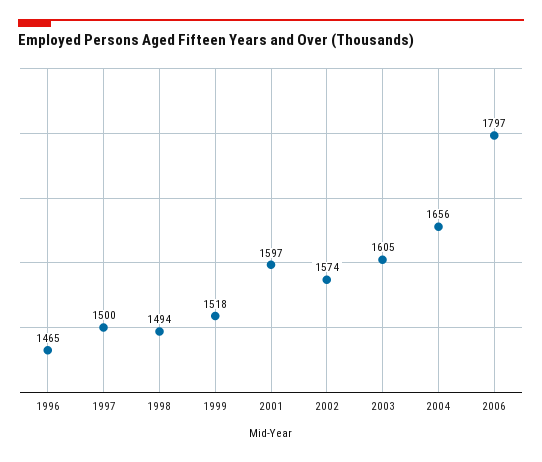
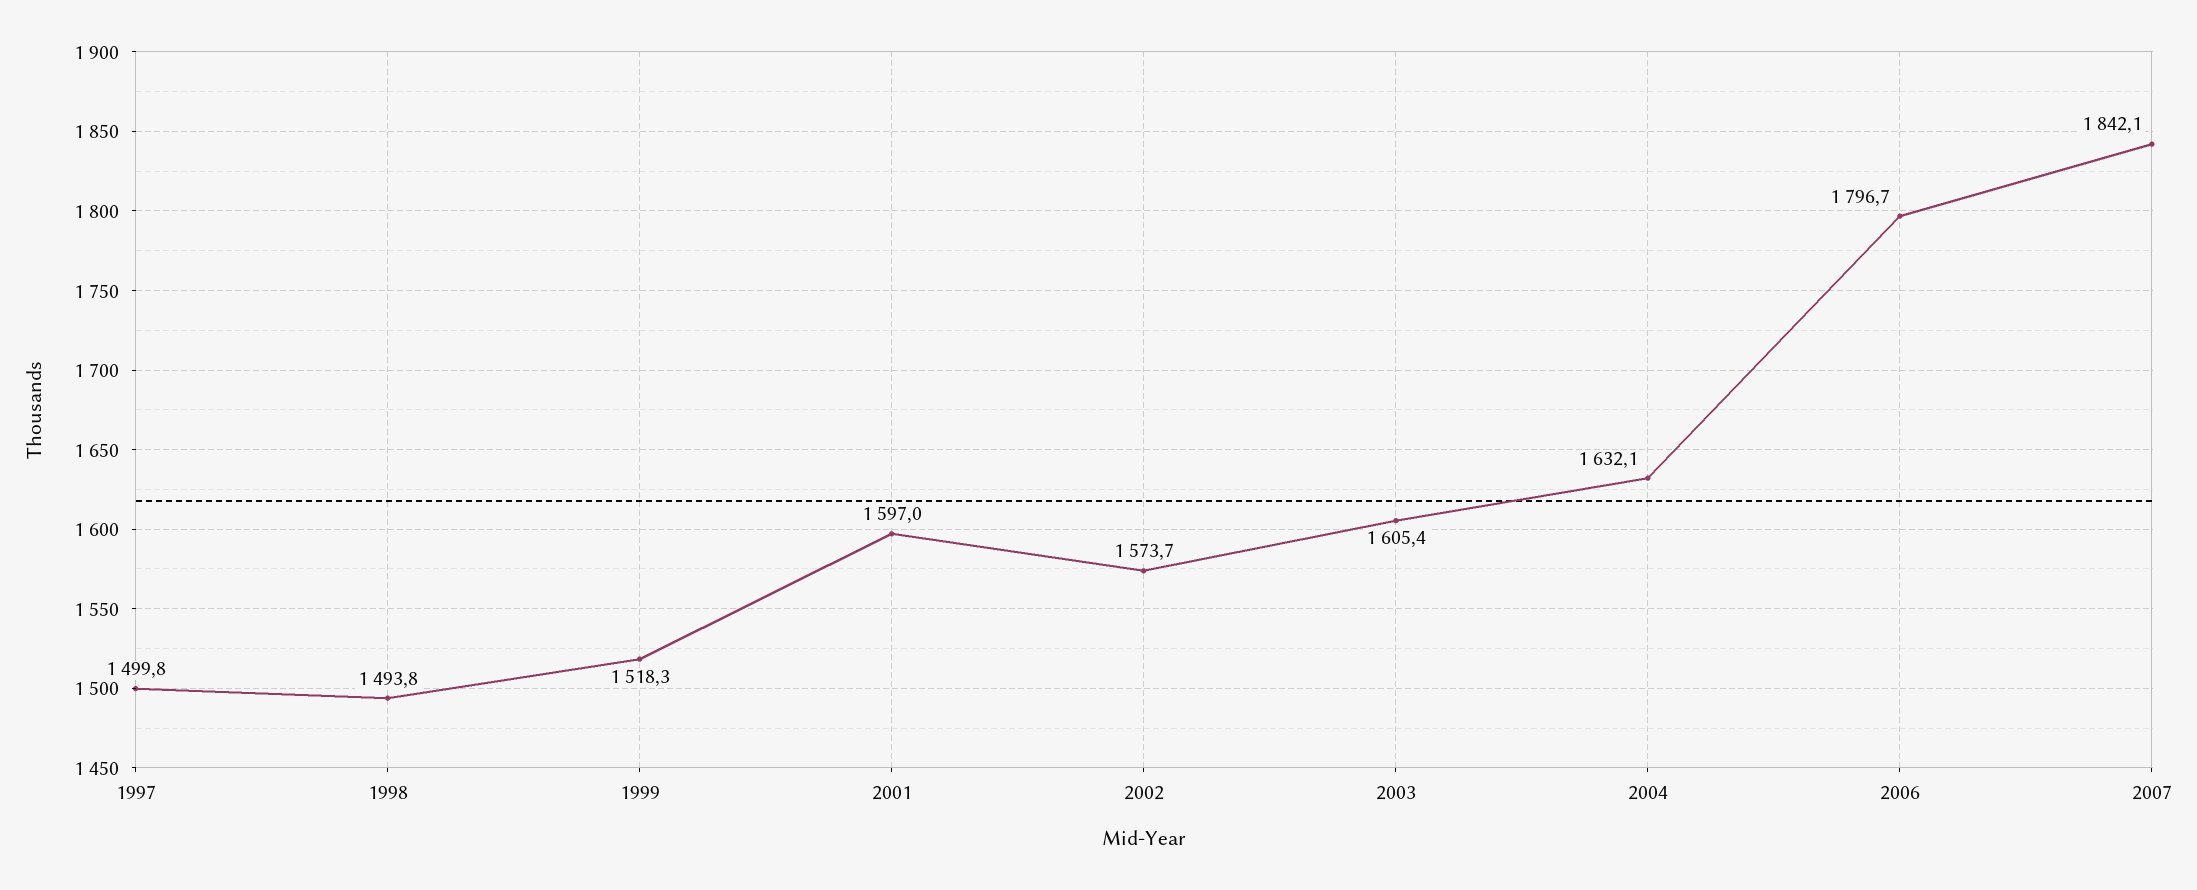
1996: 1465 -> none
2004: 1656 -> 1632.1
2007: none -> 1842.1

